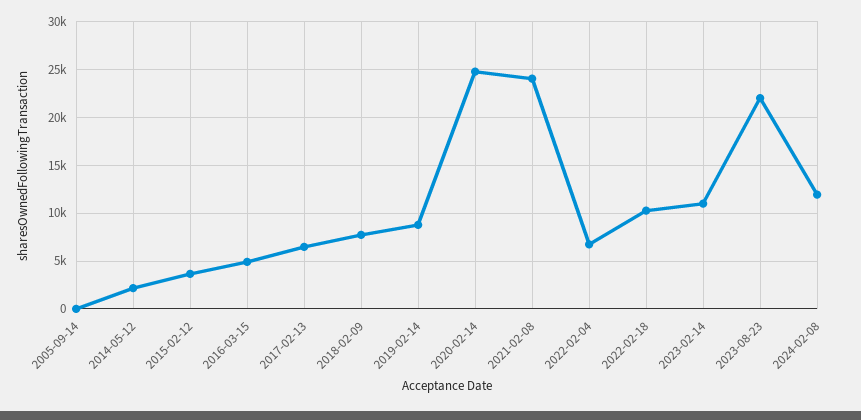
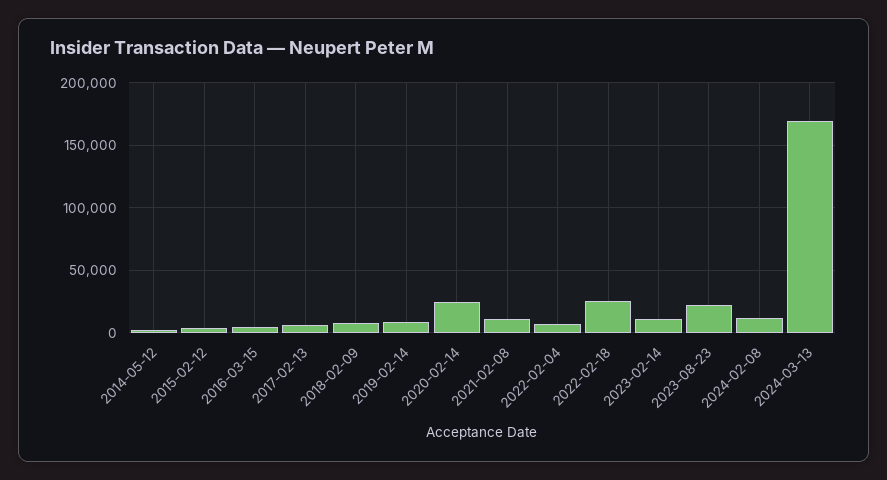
2005-09-14: 0 -> none
2021-02-08: 24000 -> 10000
2022-02-18: 10000 -> 25000
2024-03-13: none -> 170000

